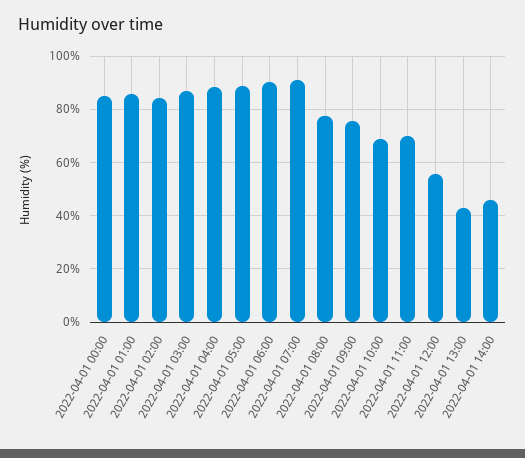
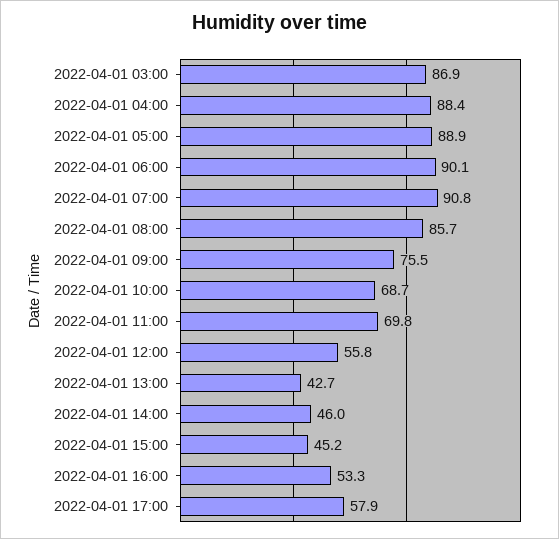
2022-04-01 00:00: 85 -> none
2022-04-01 01:00: 85 -> none
2022-04-01 02:00: 85 -> none
2022-04-01 08:00: 77.5 -> 85.7
2022-04-01 15:00: none -> 45.2
2022-04-01 16:00: none -> 53.3
2022-04-01 17:00: none -> 57.9

